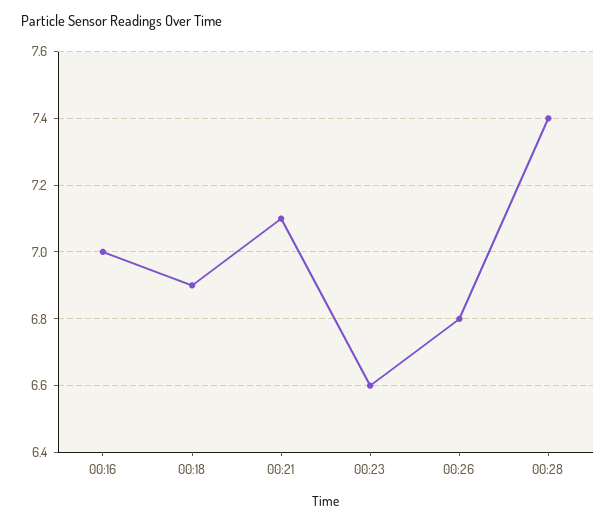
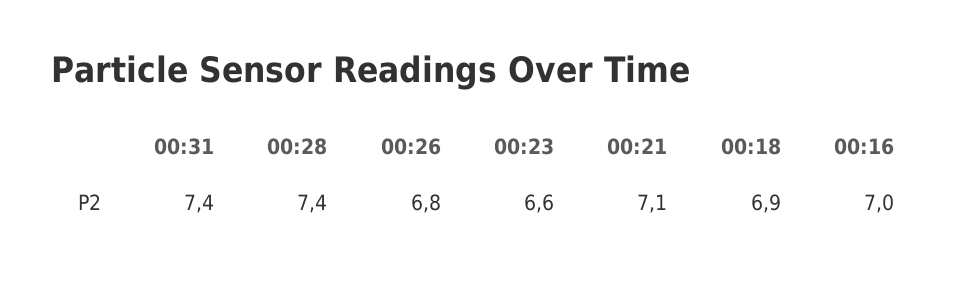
00:31: none -> 7.4

